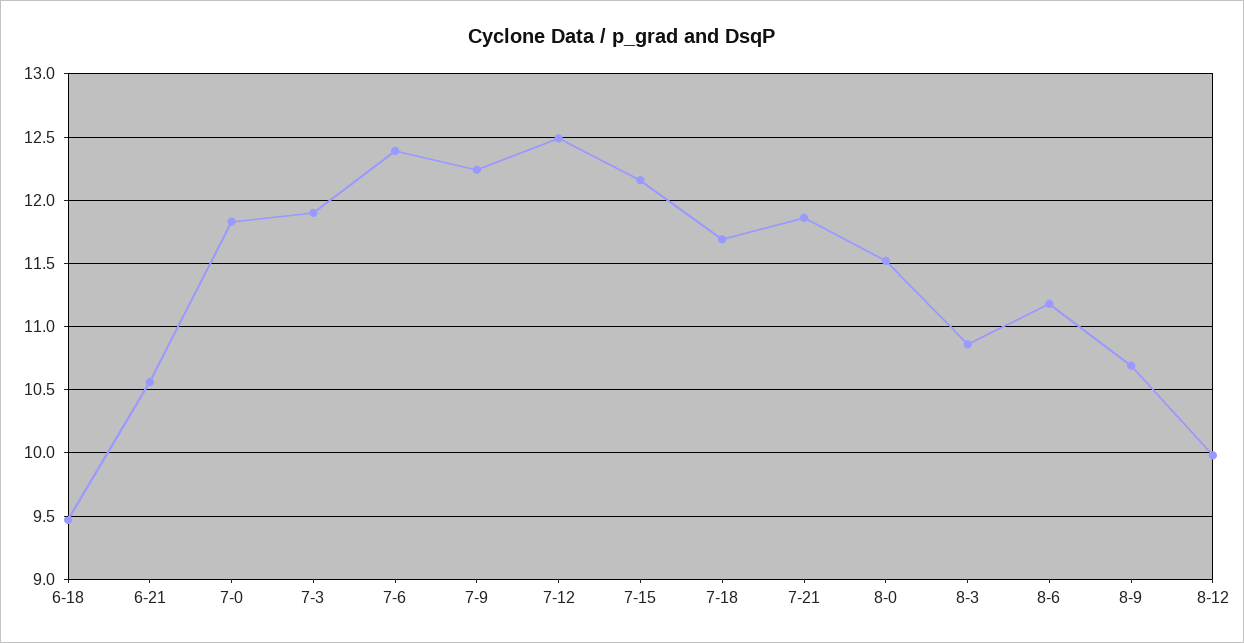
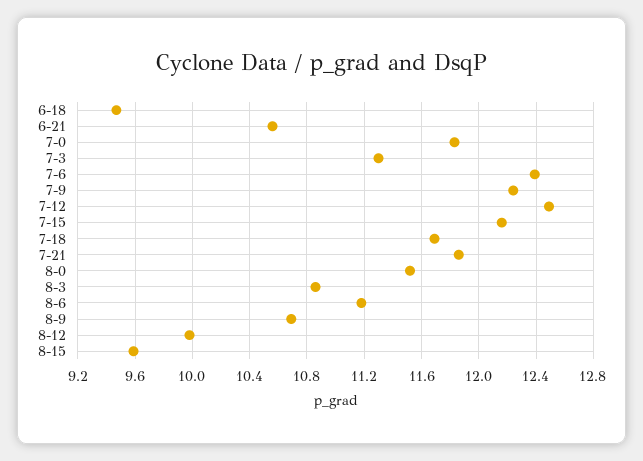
7-3: 11.9 -> 11.3
8-15: none -> 9.6

